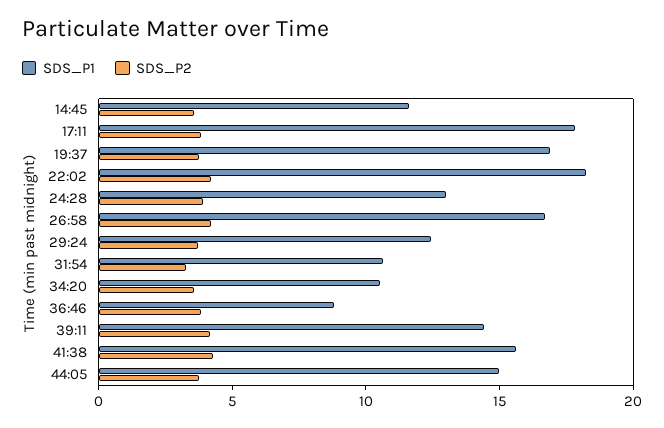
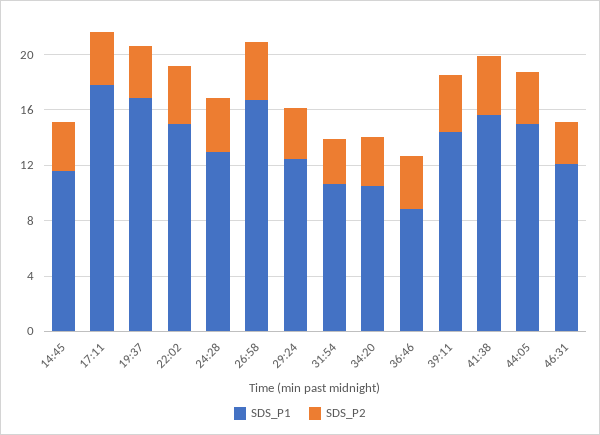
SDS_P1, 22:02: 18 -> 15
SDS_P1, 46:31: none -> 12
SDS_P2, 46:31: none -> 3

